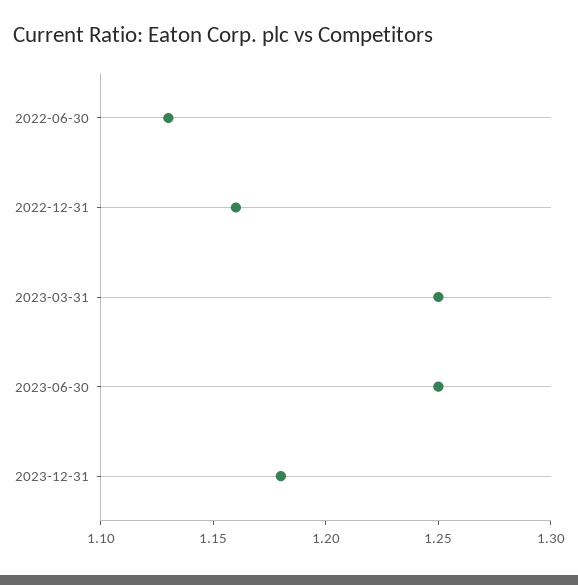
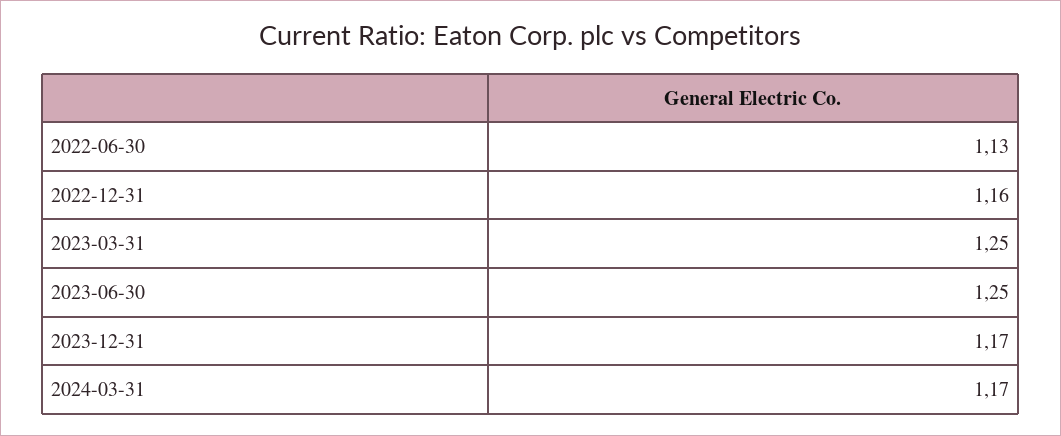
2023-12-31: 1.18 -> 1.17
2024-03-31: none -> 1.17

